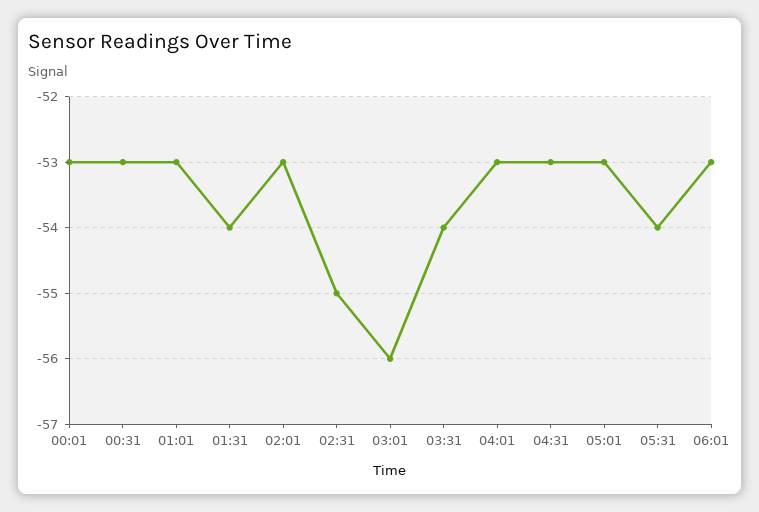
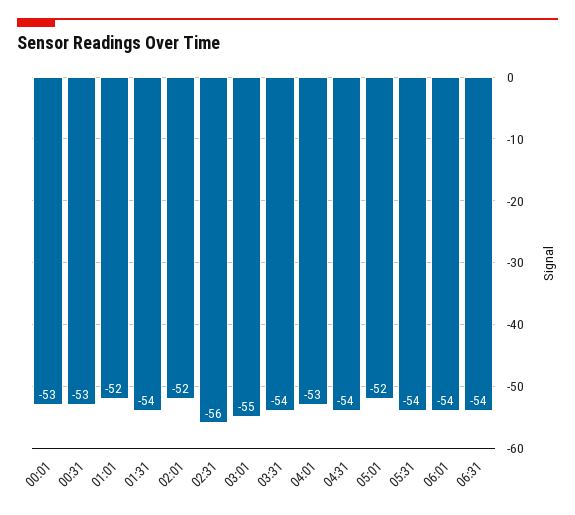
01:01: -53 -> -52
02:01: -53 -> -52
02:31: -55 -> -56
03:01: -56 -> -55
04:31: -53 -> -54
05:01: -53 -> -52
06:01: -53 -> -54
06:31: none -> -54

